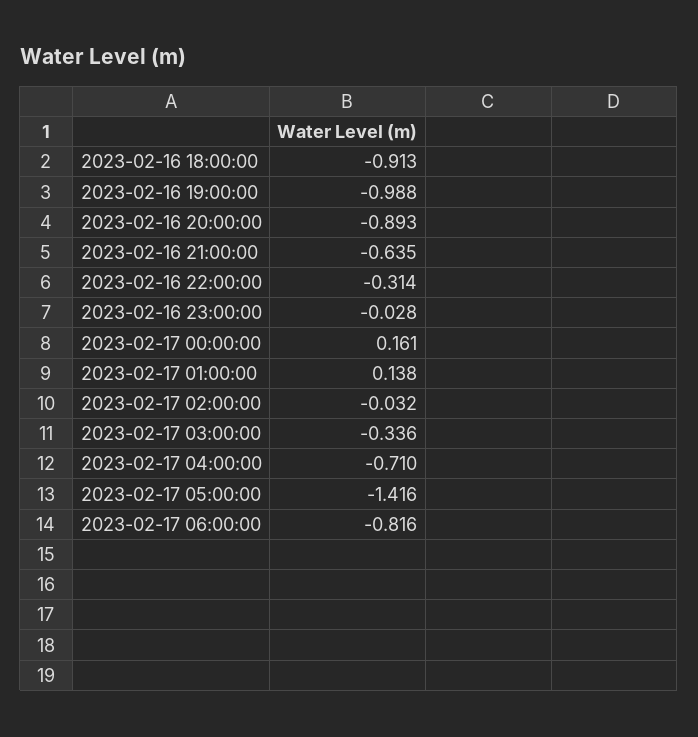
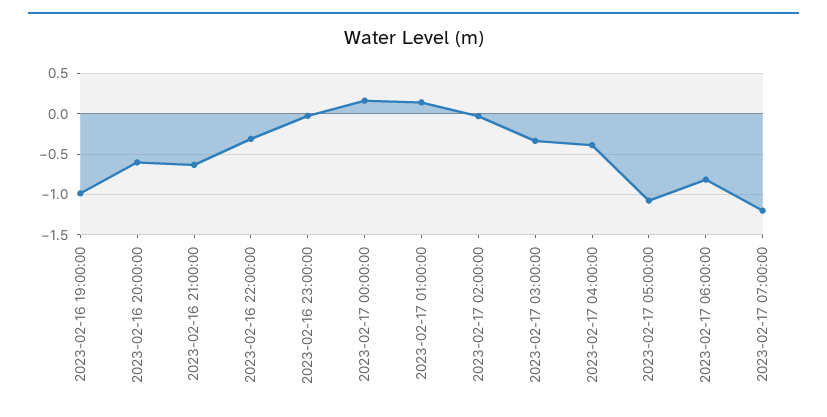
2023-02-16 18:00:00: -0.913 -> none
2023-02-16 20:00:00: -0.893 -> -0.6
2023-02-17 04:00:00: -0.71 -> -0.4
2023-02-17 05:00:00: -1.416 -> -1.1
2023-02-17 07:00:00: none -> -1.2

